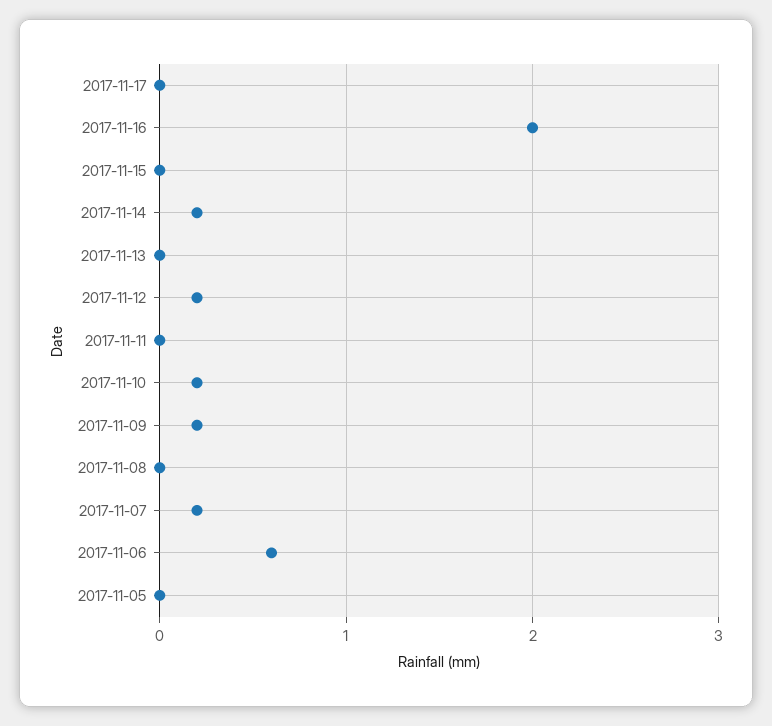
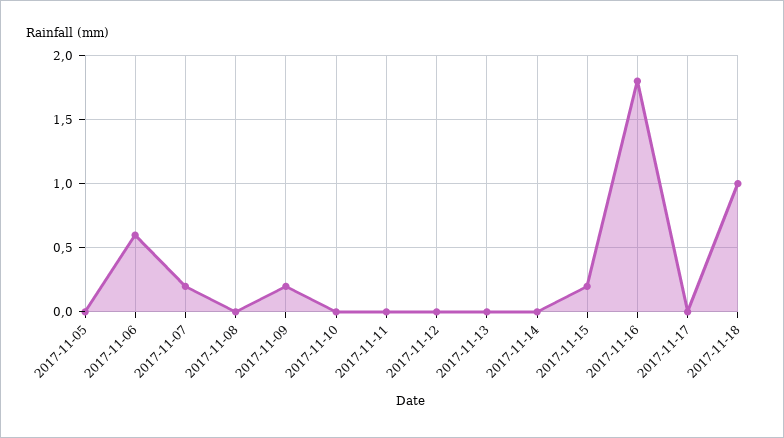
2017-11-16: 2 -> 1.8
2017-11-15: 0 -> 0.2
2017-11-14: 0.2 -> 0
2017-11-12: 0.2 -> 0
2017-11-10: 0.2 -> 0
2017-11-18: none -> 1

